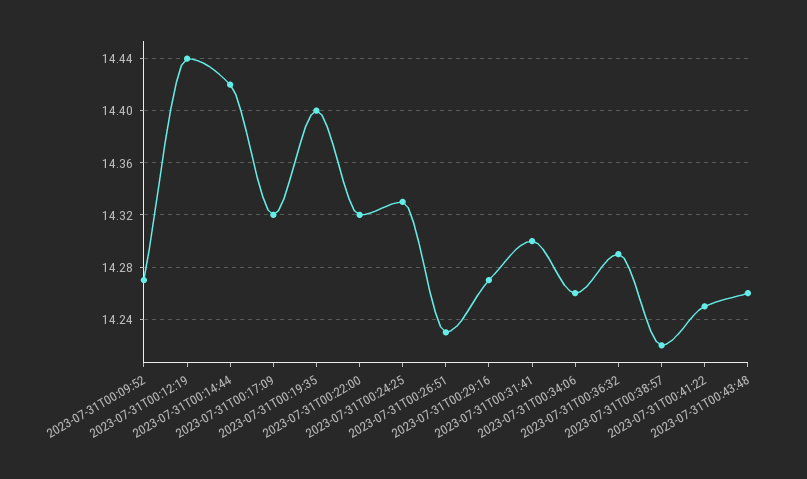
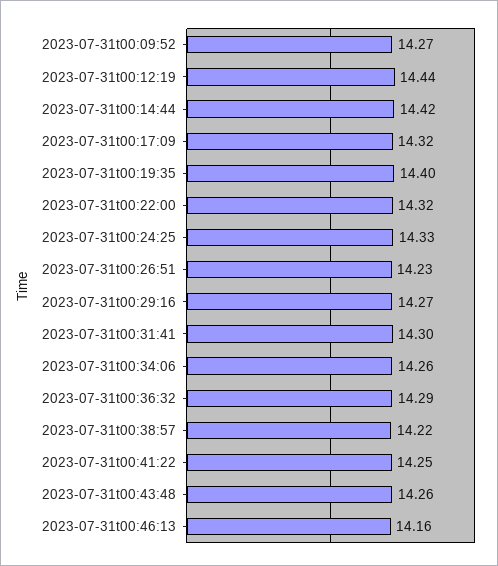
2023-07-31t00:46:13: none -> 14.16

